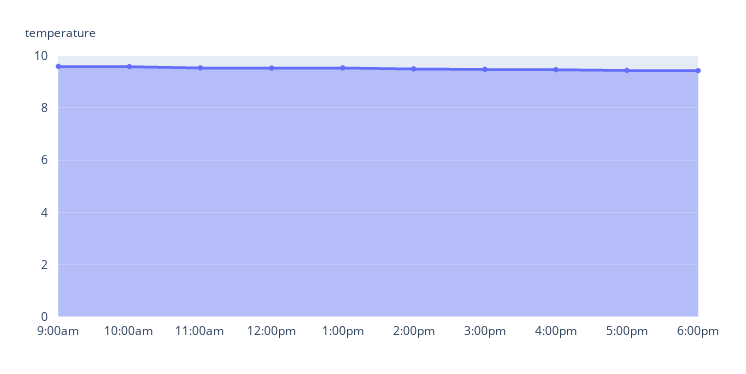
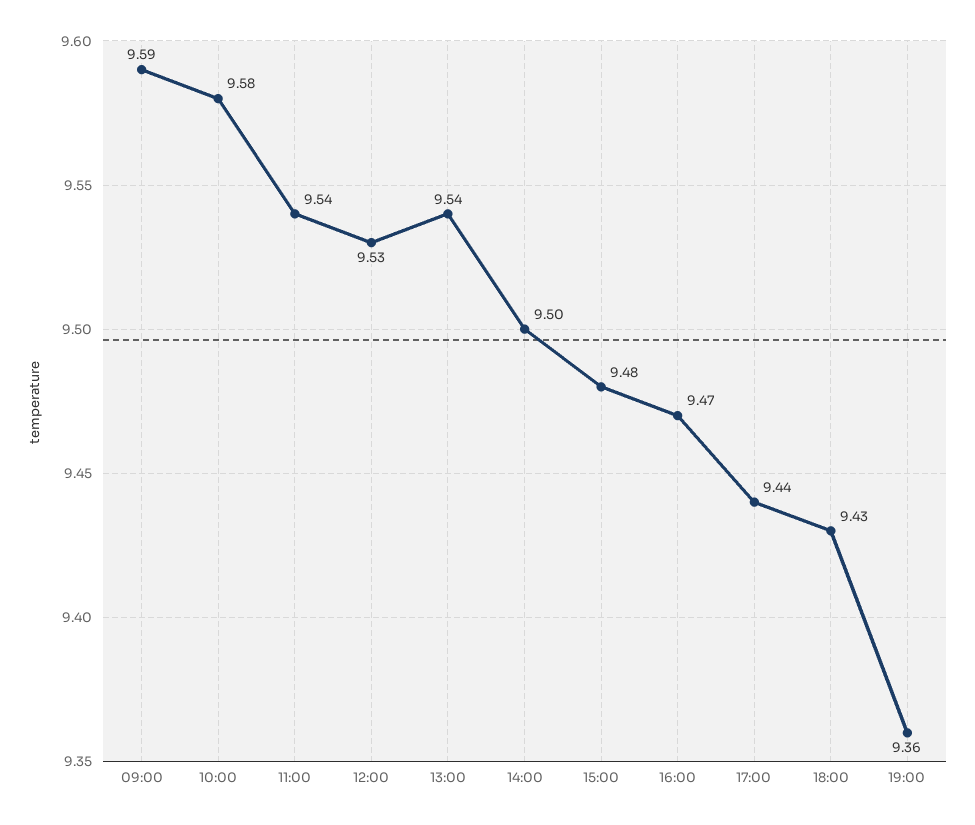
19:00: none -> 9.36

